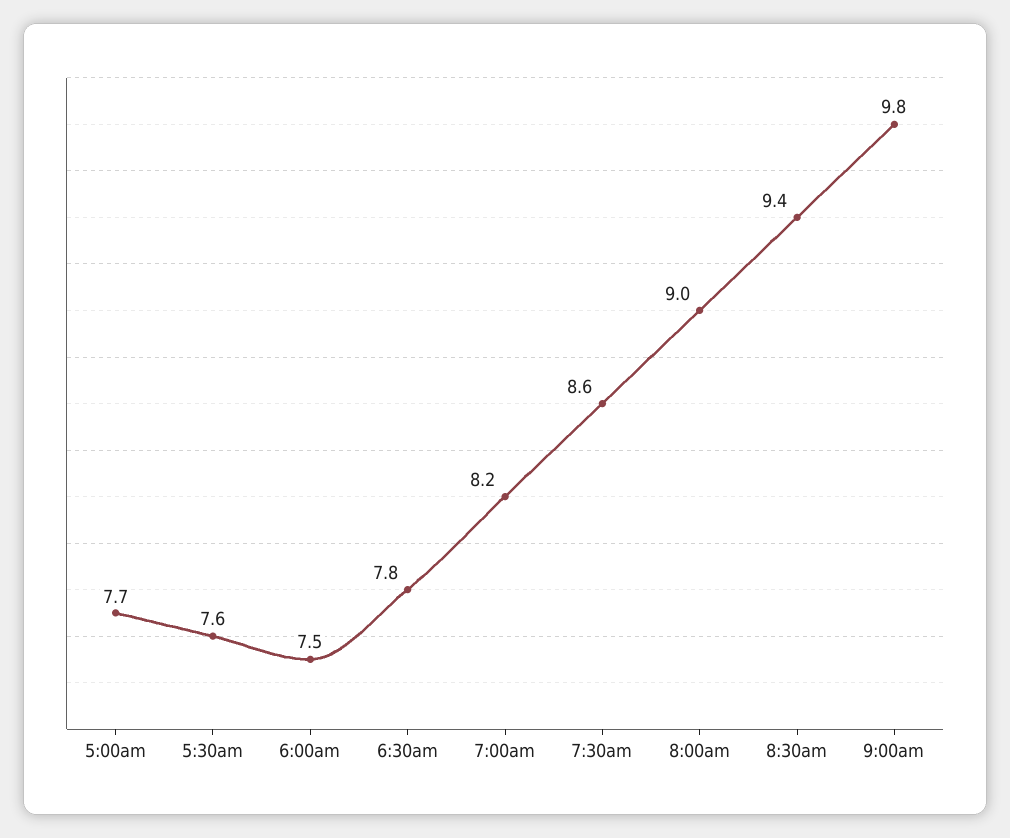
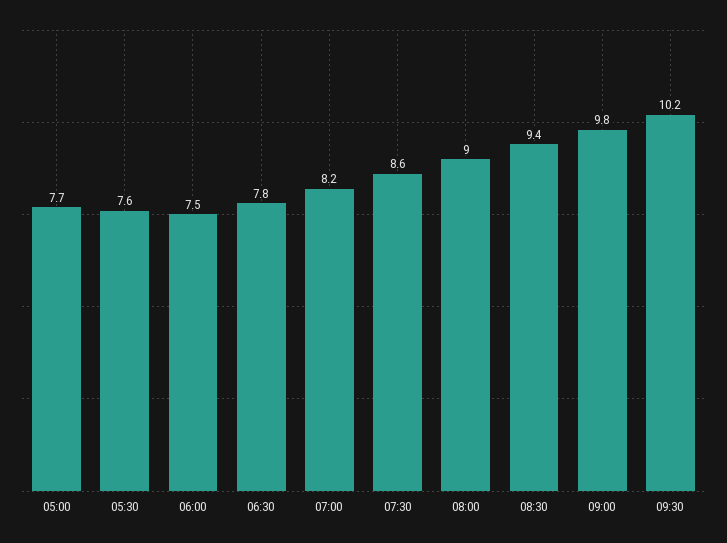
09:30: none -> 10.2

